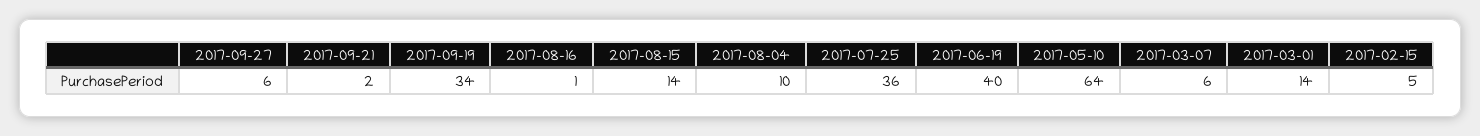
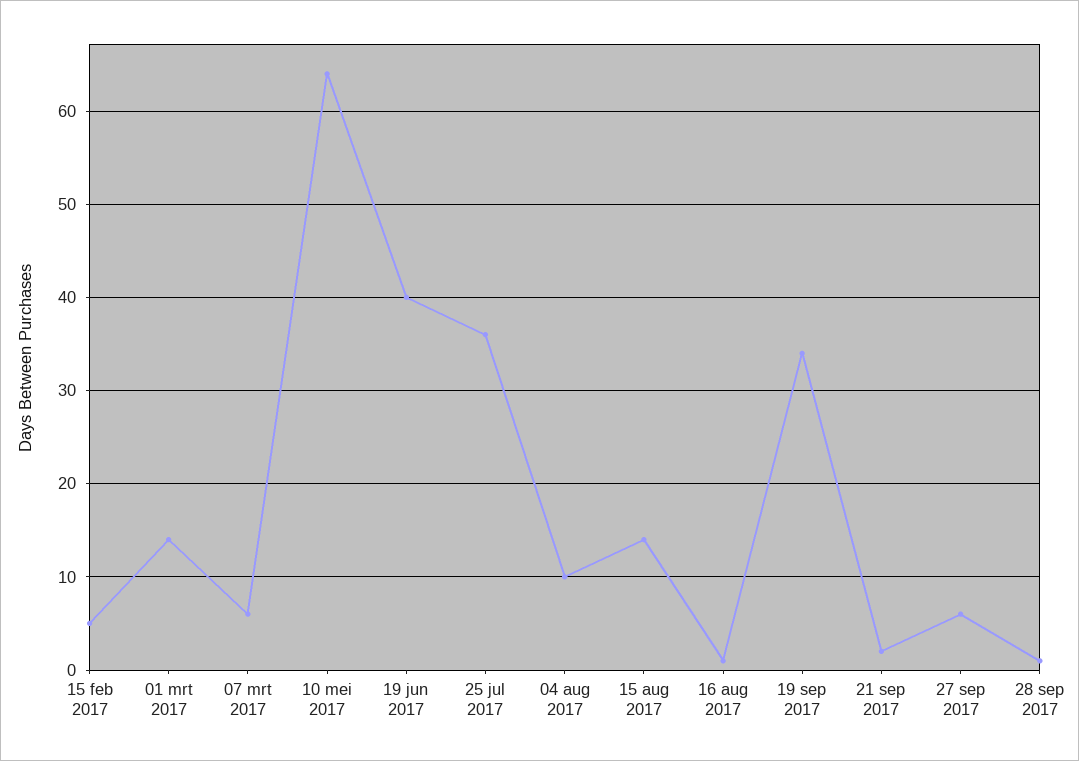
28 sep 2017: none -> 1

